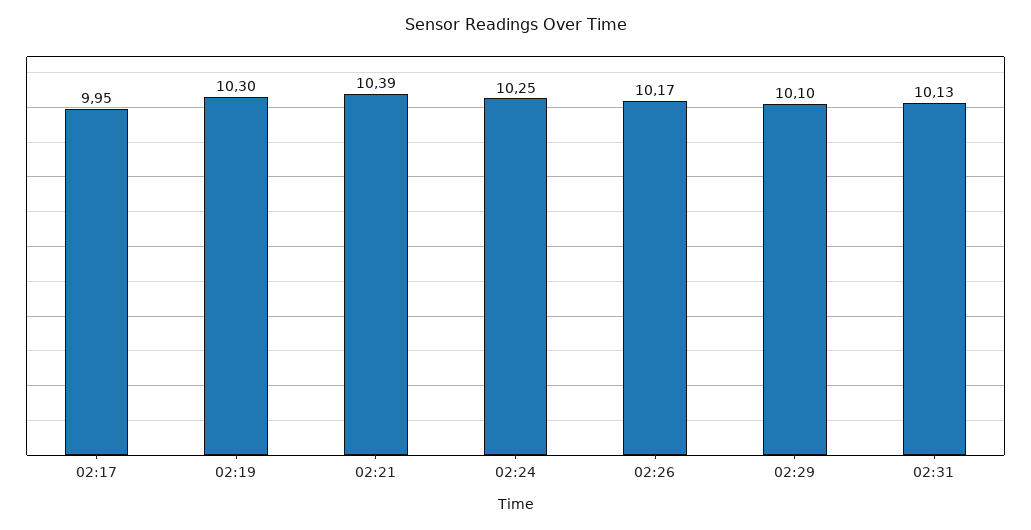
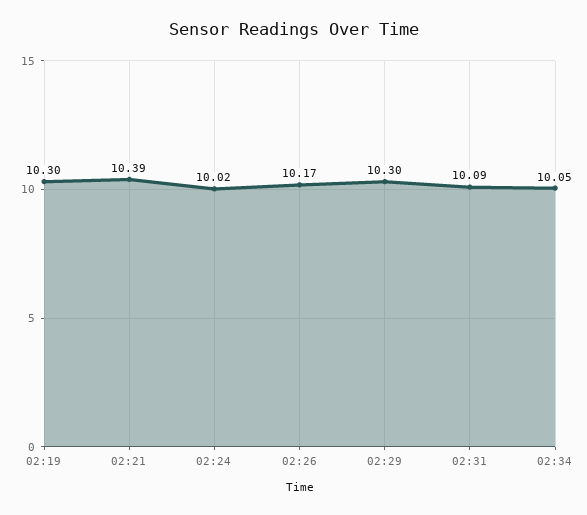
02:17: 9.95 -> none
02:24: 10.25 -> 10.02
02:29: 10.1 -> 10.3
02:31: 10.13 -> 10.09
02:34: none -> 10.05

